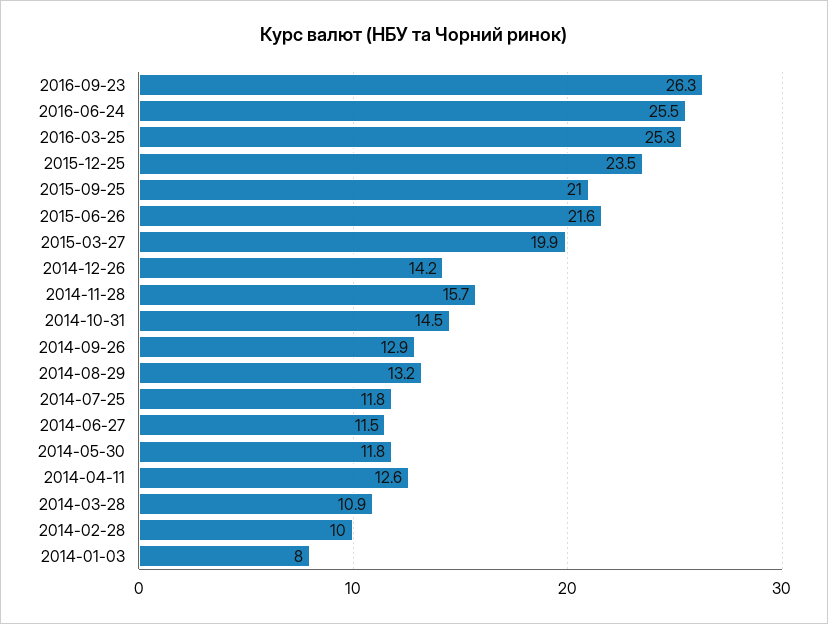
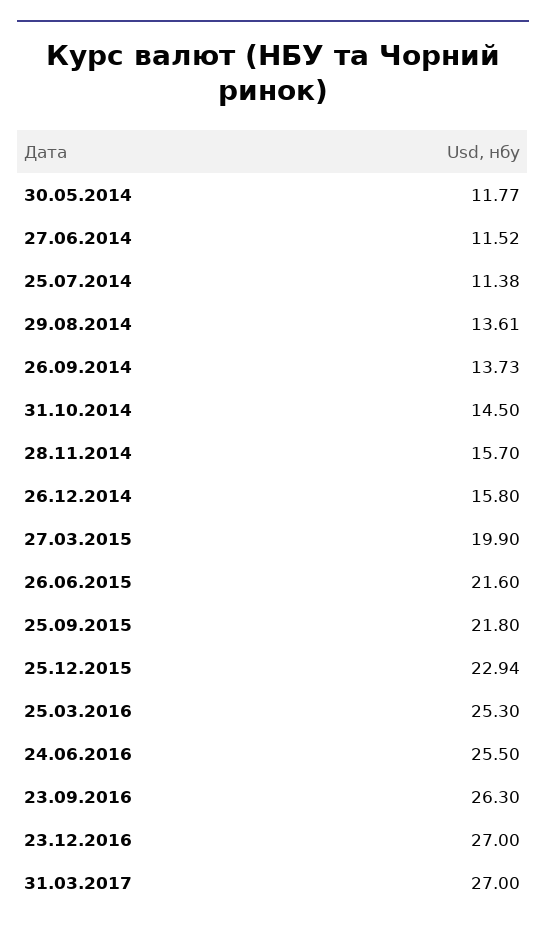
2015-12-25: 23.5 -> 22.94
2015-09-25: 21 -> 21.8
2014-12-26: 14.2 -> 15.8
2014-09-26: 12.9 -> 13.73
2014-08-29: 13.2 -> 13.61
2014-07-25: 11.8 -> 11.38
2014-04-11: 12.6 -> none
2014-03-28: 10.9 -> none
2014-02-28: 10 -> none
2014-01-03: 8 -> none
23.12.2016: none -> 27
31.03.2017: none -> 27

